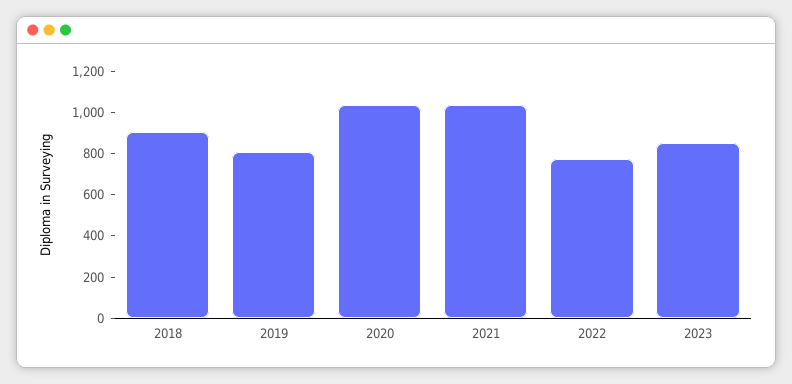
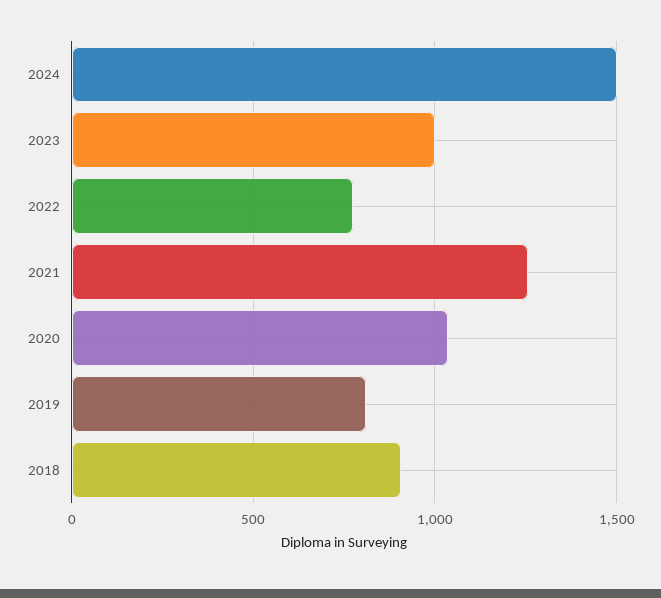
2021: 1050 -> 1250
2023: 850 -> 1000
2024: none -> 1500

